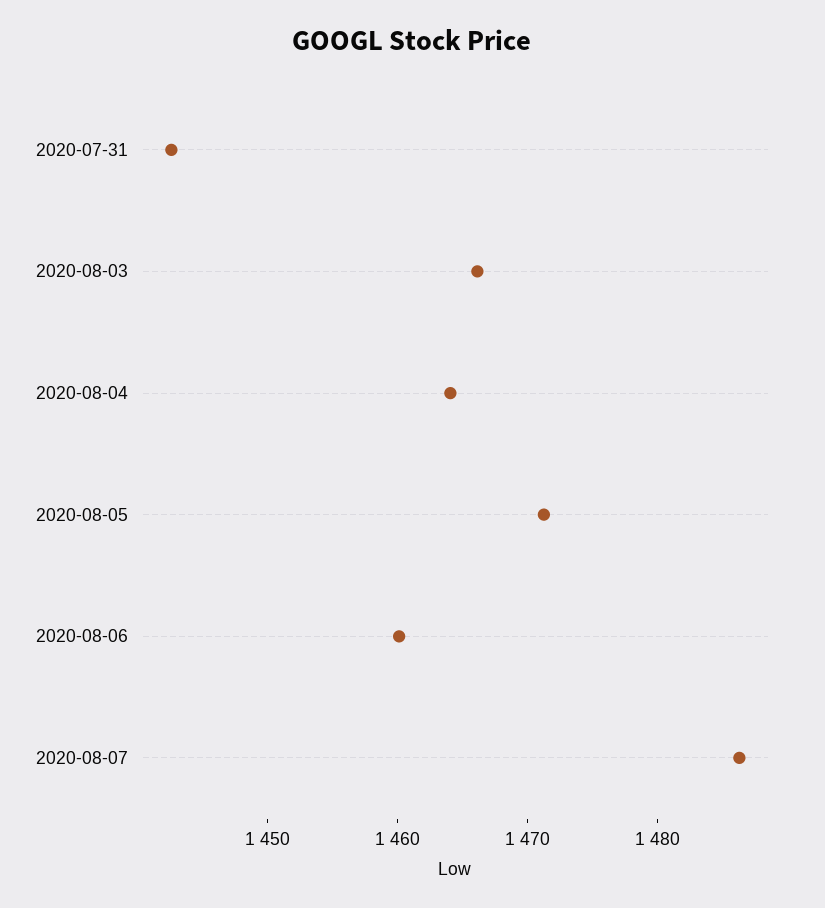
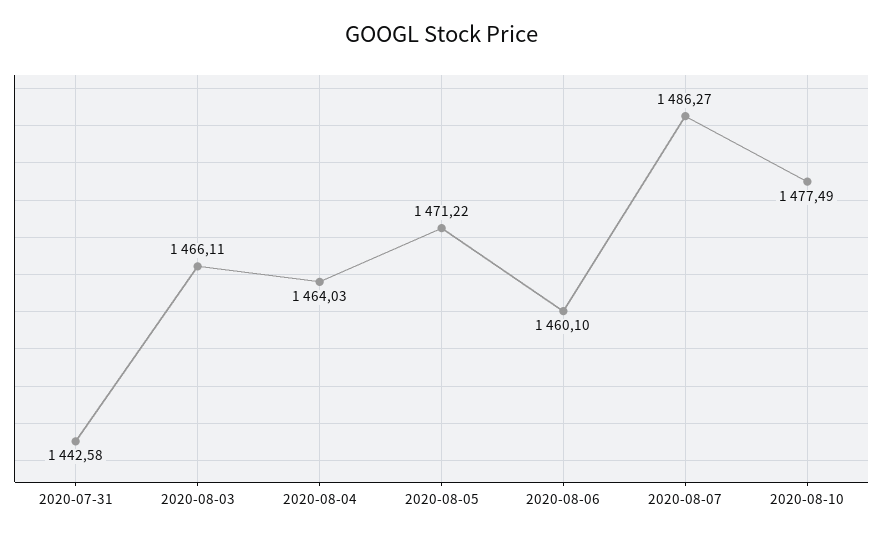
2020-08-10: none -> 1477.49

